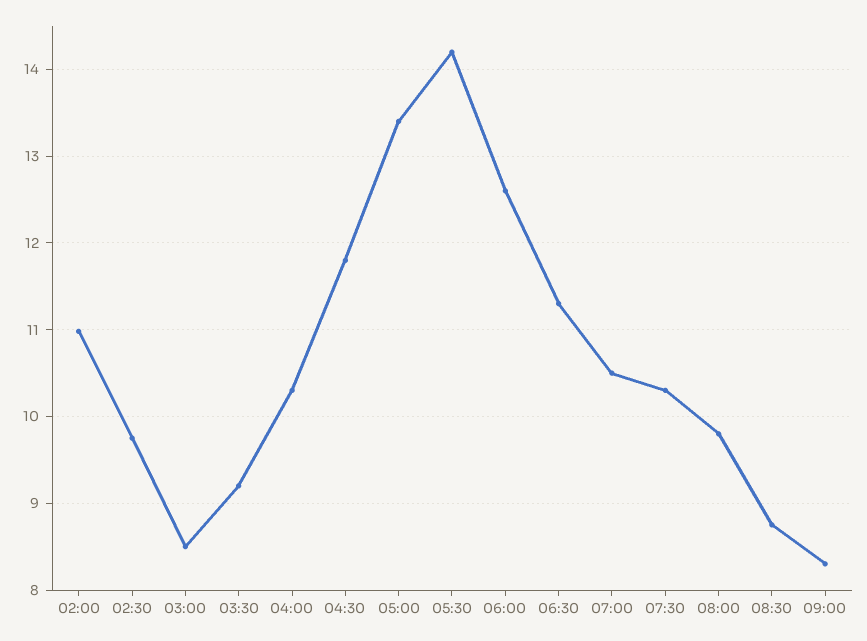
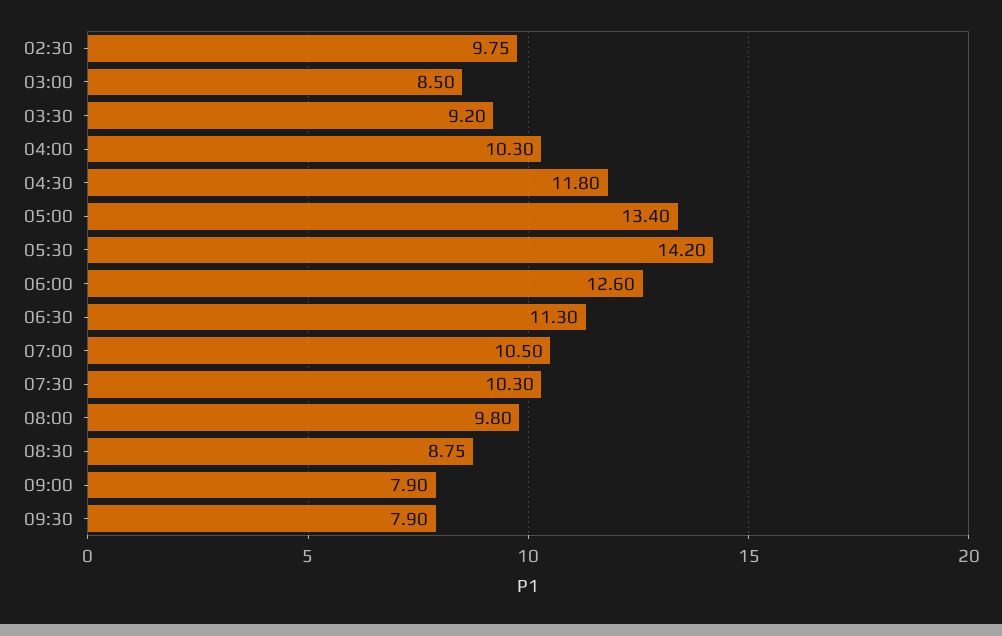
02:00: 11 -> none
09:00: 8.3 -> 7.9
09:30: none -> 7.9

